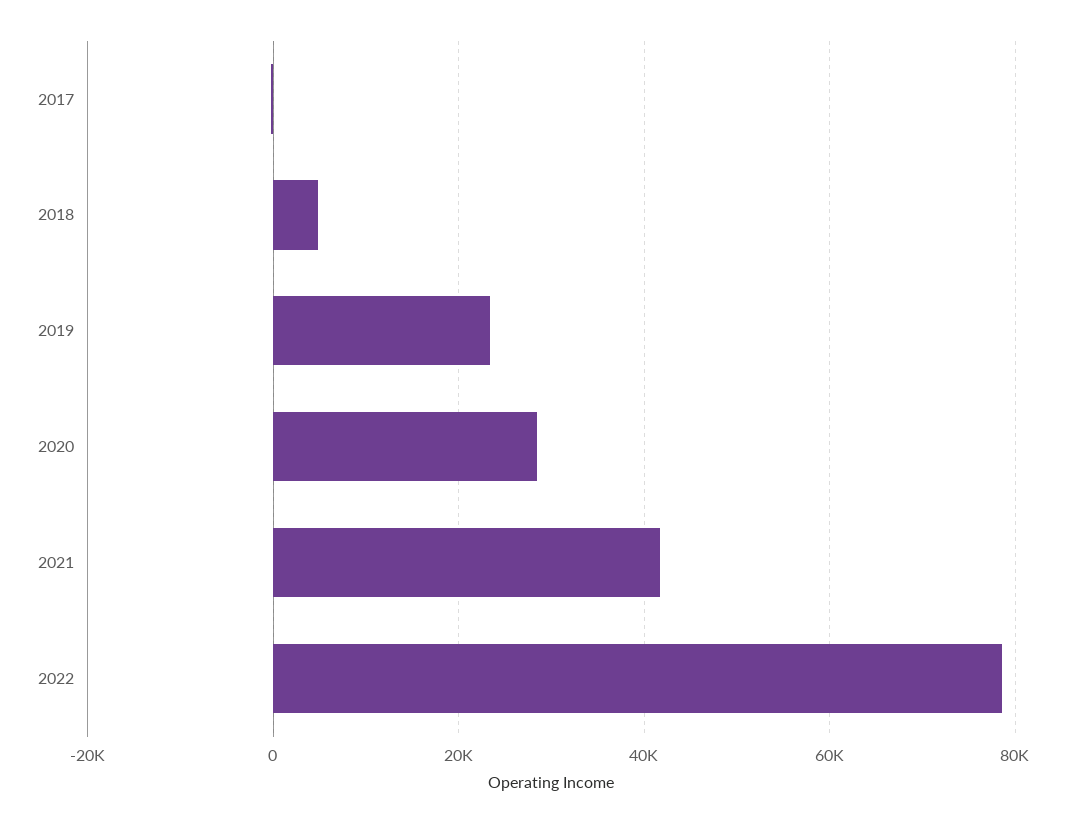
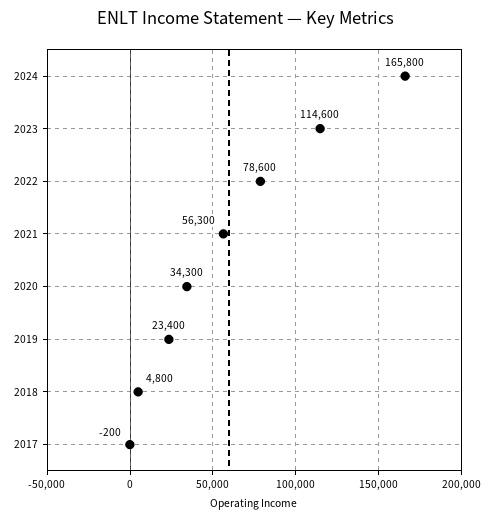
2020: 28000 -> 34300
2021: 42000 -> 56300
2024: none -> 165800
2023: none -> 114600

